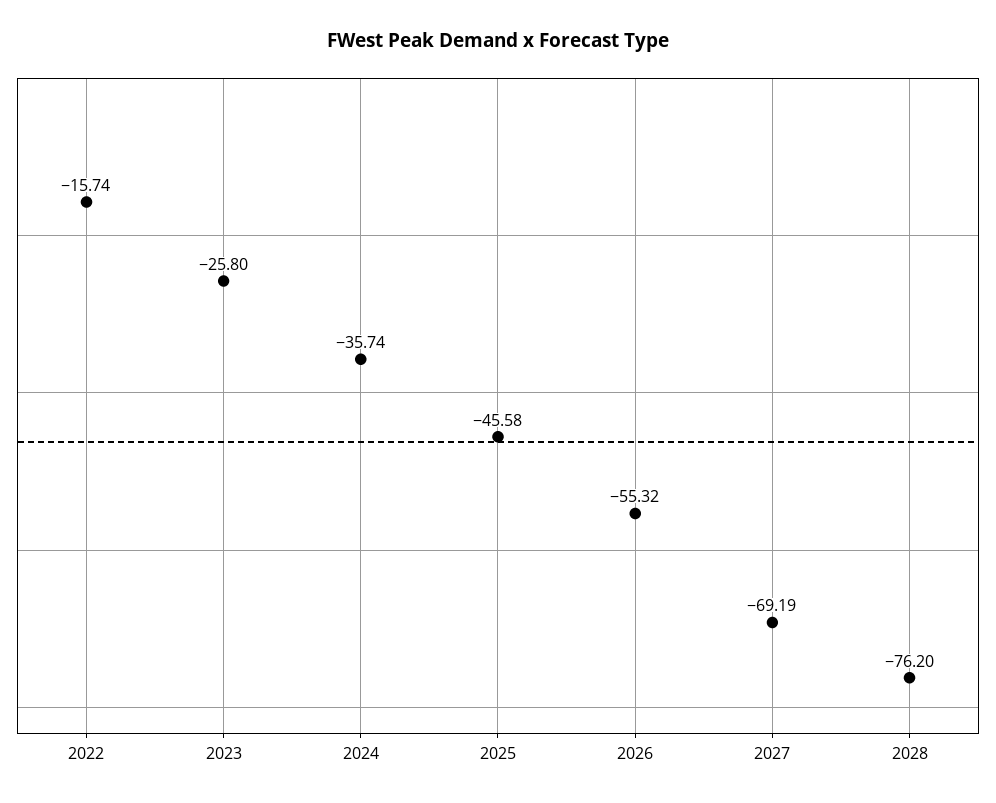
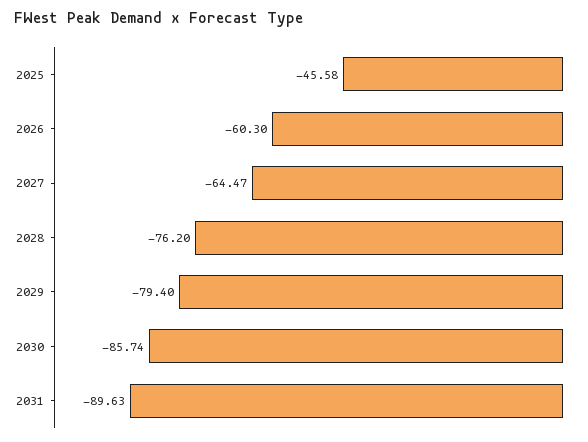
2022: -15.74 -> none
2023: -25.8 -> none
2024: -35.74 -> none
2026: -55.32 -> -60.3
2027: -69.19 -> -64.47
2029: none -> -79.4
2030: none -> -85.74
2031: none -> -89.63

